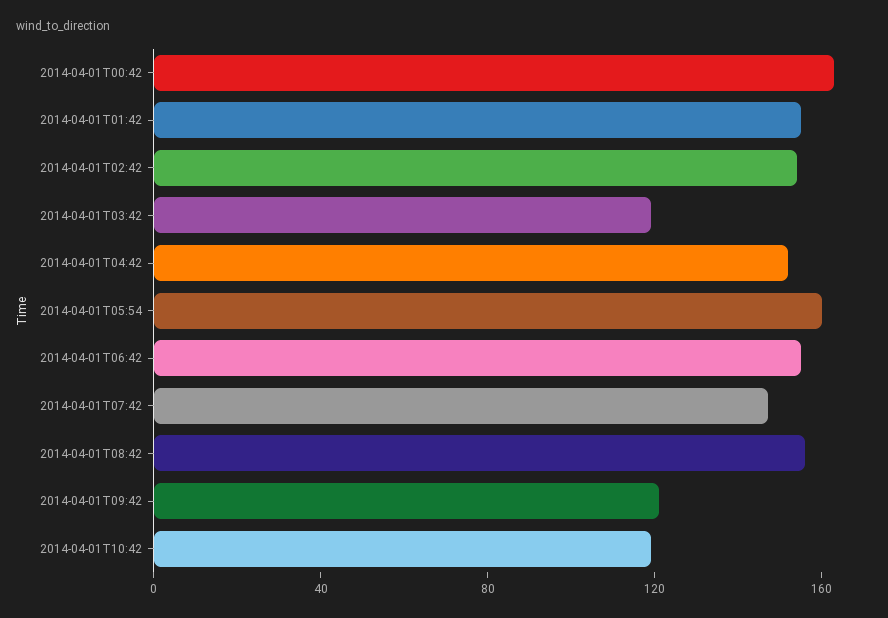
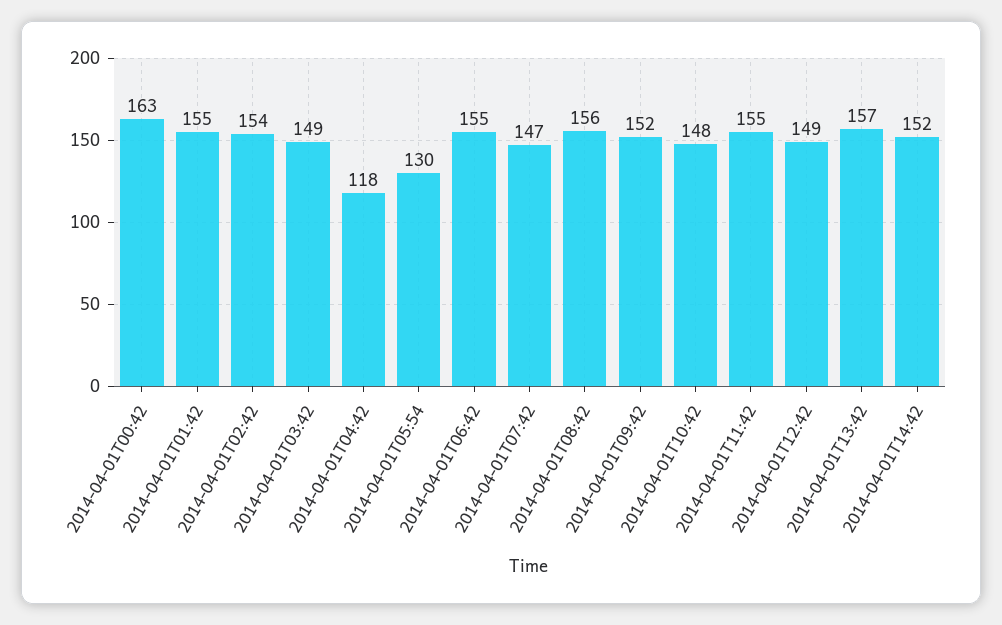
2014-04-01T03:42: 120 -> 149
2014-04-01T04:42: 150 -> 118
2014-04-01T05:54: 160 -> 130
2014-04-01T09:42: 120 -> 152
2014-04-01T10:42: 120 -> 148
2014-04-01T11:42: none -> 155
2014-04-01T12:42: none -> 149
2014-04-01T13:42: none -> 157
2014-04-01T14:42: none -> 152

